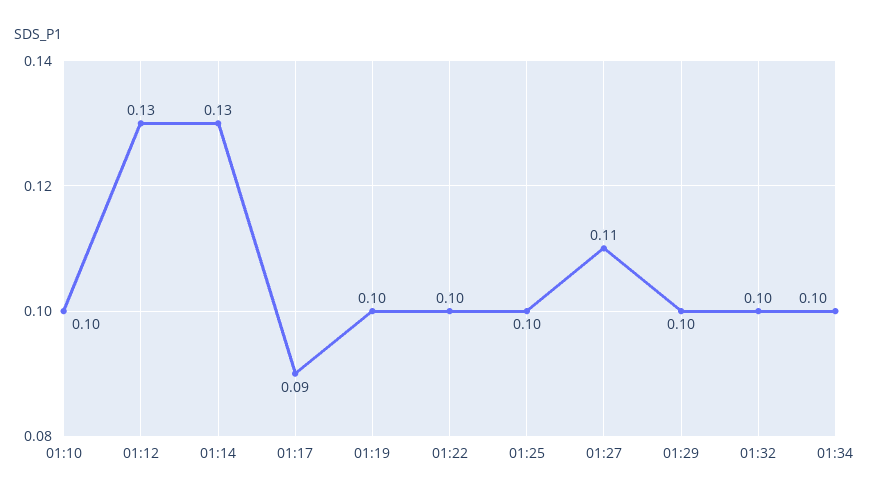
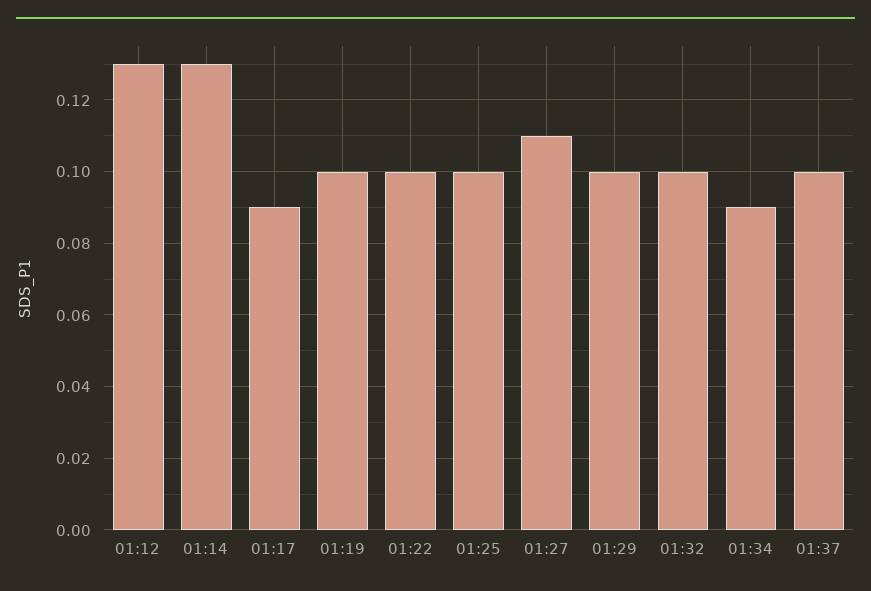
01:10: 0.1 -> none
01:34: 0.1 -> 0.09
01:37: none -> 0.1

